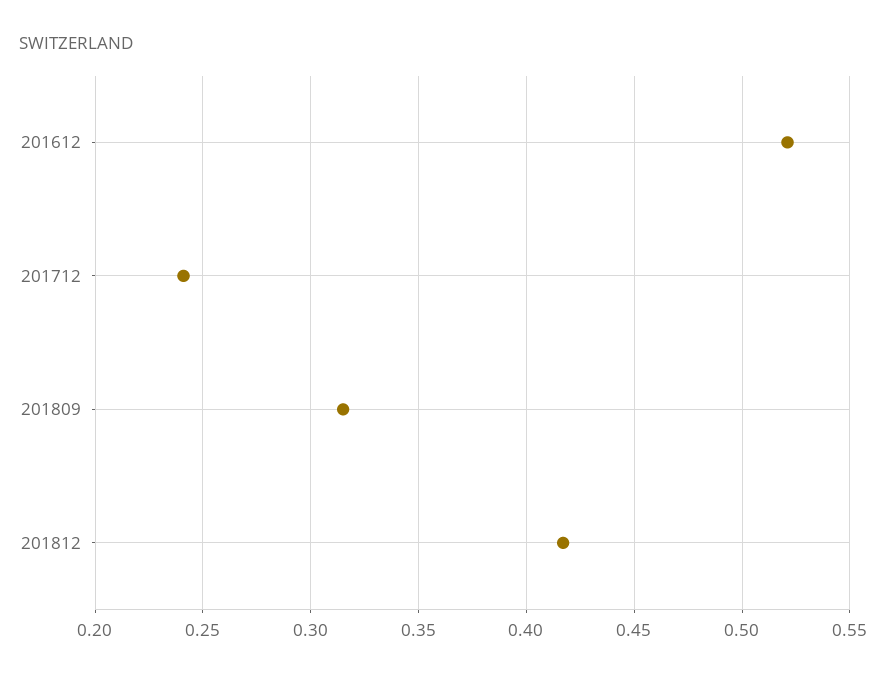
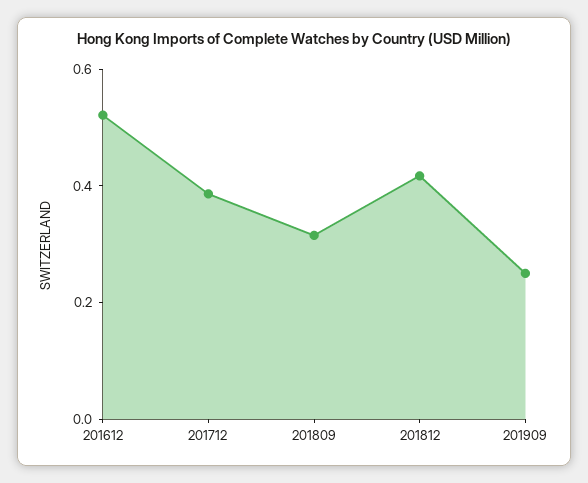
201712: 0.24 -> 0.4
201909: none -> 0.25

